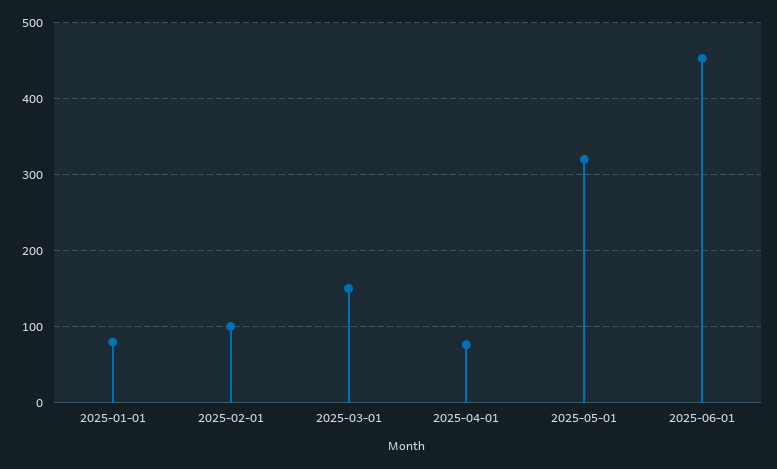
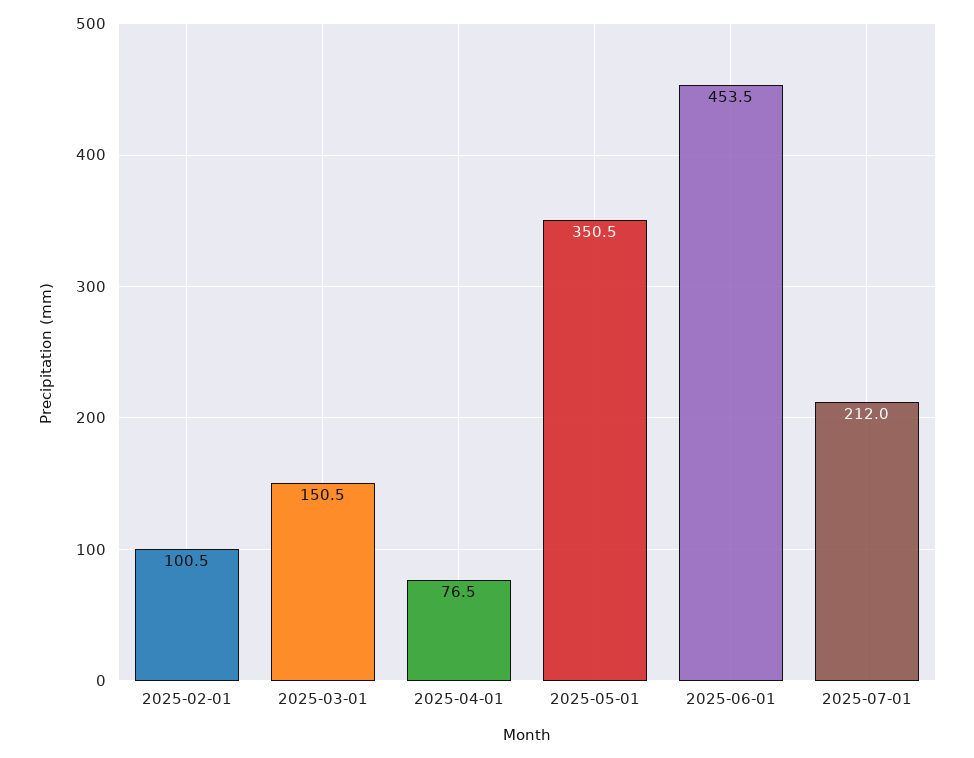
2025-01-01: 80 -> none
2025-05-01: 320 -> 350.5
2025-07-01: none -> 212

